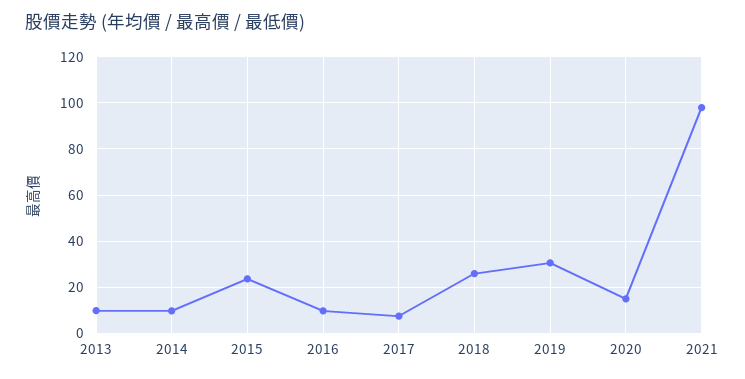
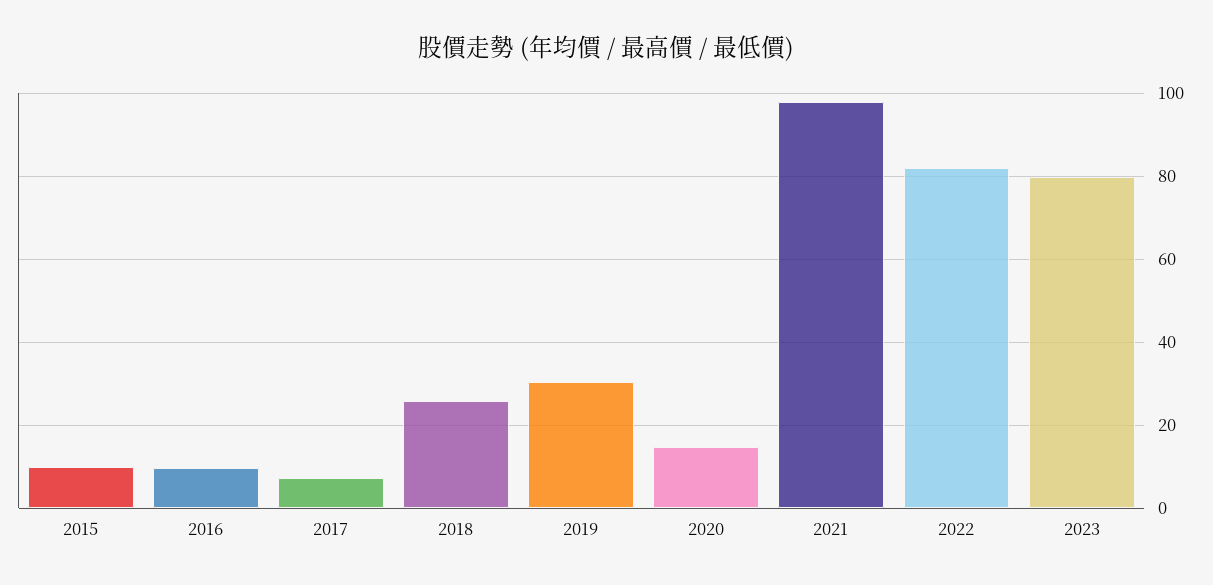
2013: 10 -> none
2014: 10 -> none
2015: 25 -> 10
2022: none -> 82
2023: none -> 80

